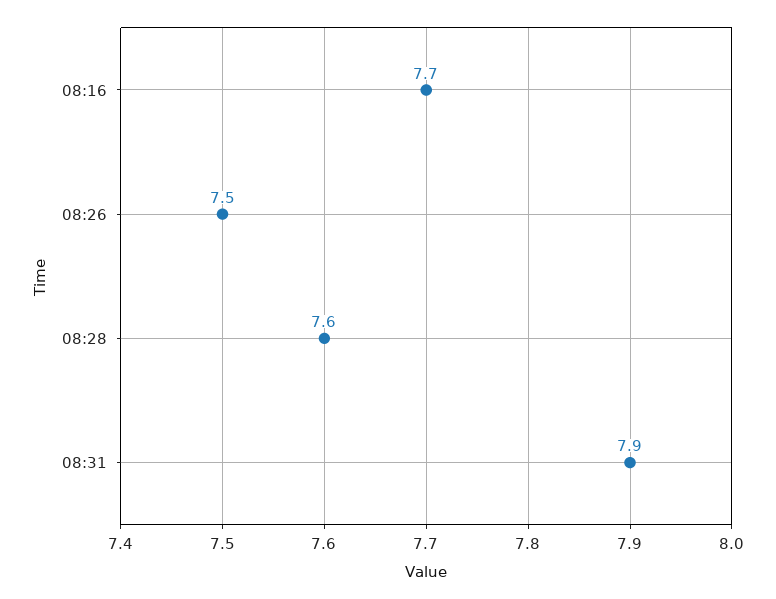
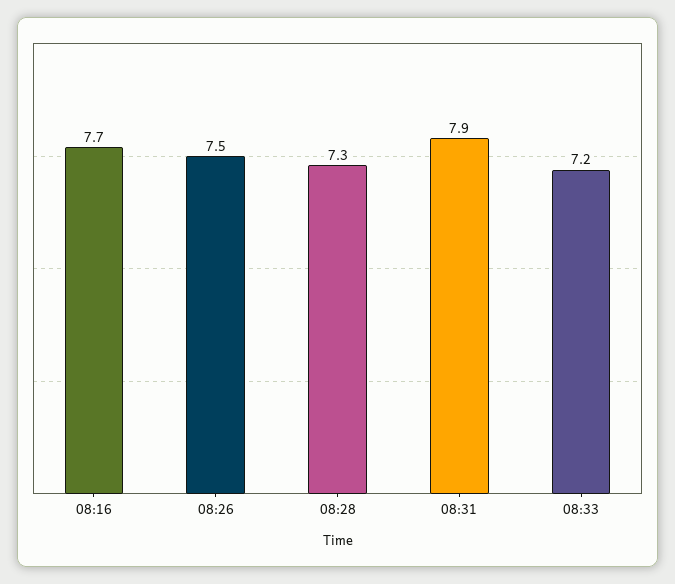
08:28: 7.6 -> 7.3
08:33: none -> 7.2

